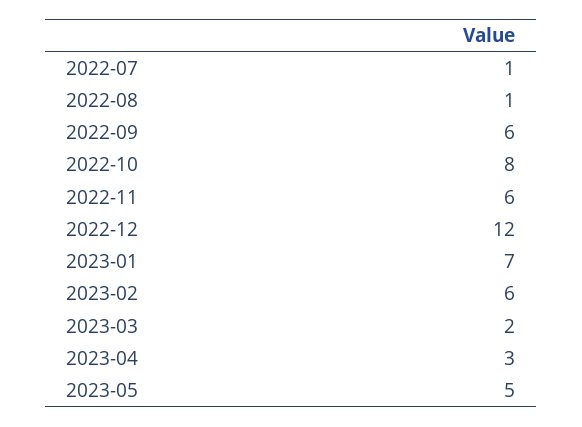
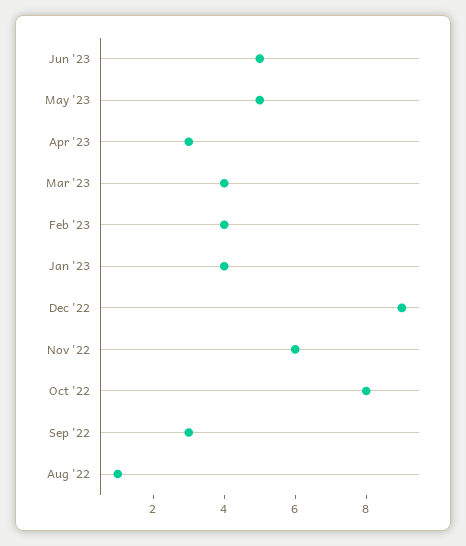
2022-07: 1 -> none
2022-09: 6 -> 3
2022-12: 12 -> 9
2023-01: 7 -> 4
2023-02: 6 -> 4
2023-03: 2 -> 4
Jun '23: none -> 5

